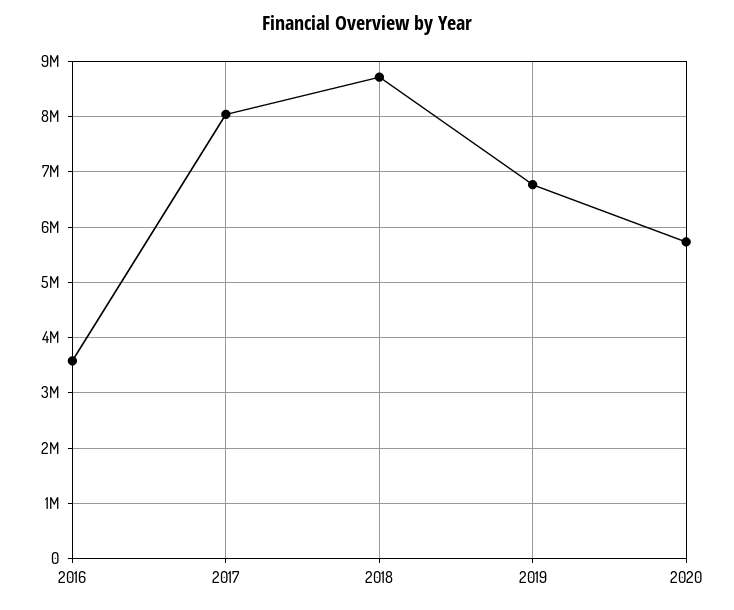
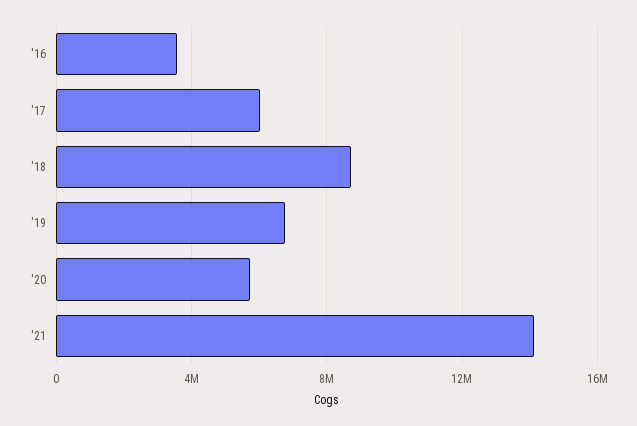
2017: 8000000 -> 6000000
'21: none -> 14000000

